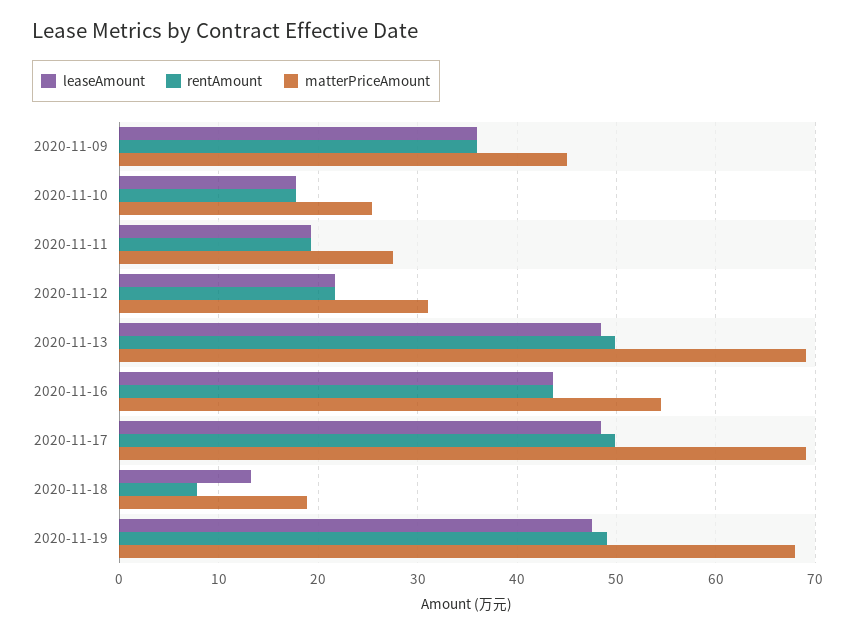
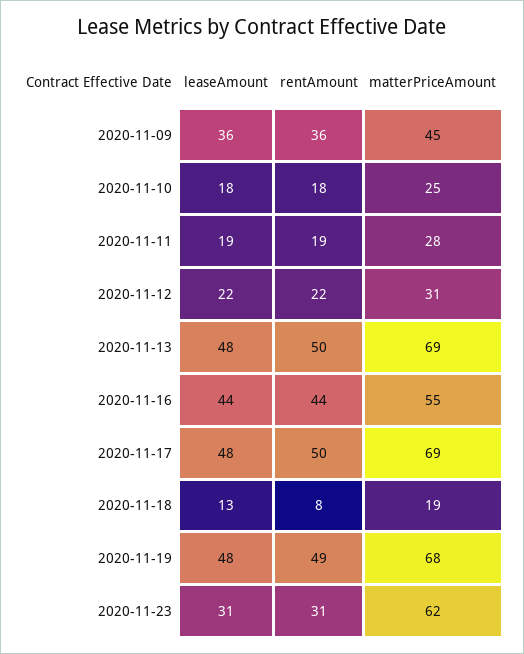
leaseAmount, 2020-11-23: none -> 31
rentAmount, 2020-11-23: none -> 31
matterPriceAmount, 2020-11-23: none -> 62

